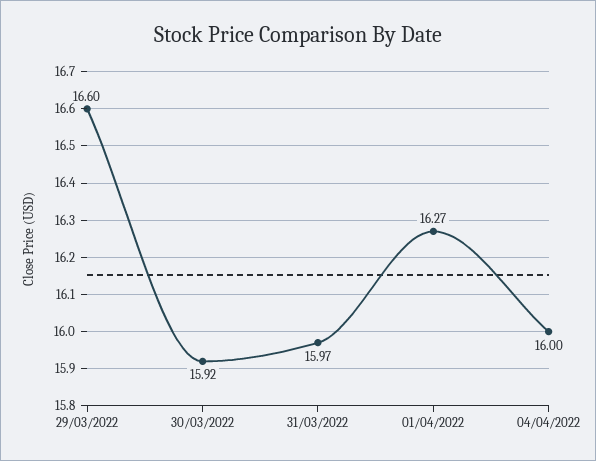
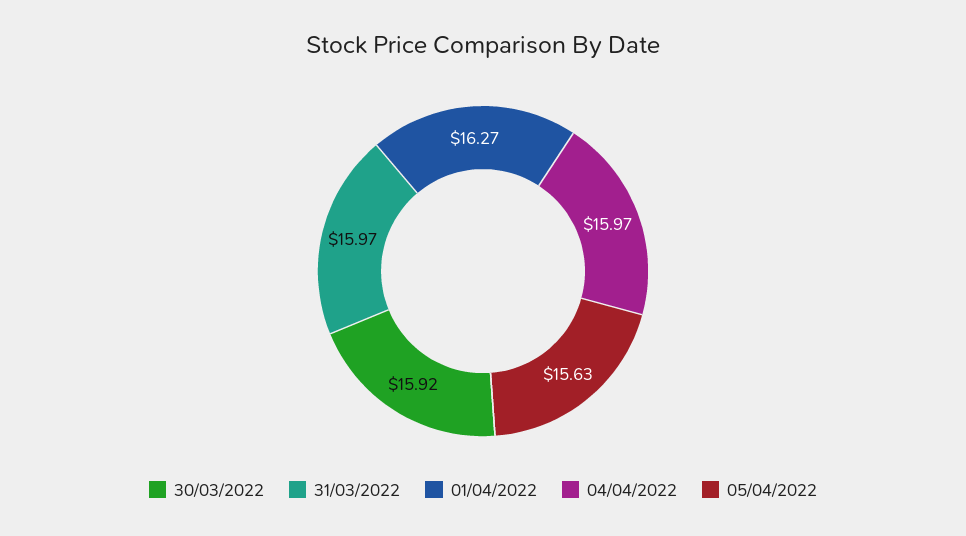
29/03/2022: 16.6 -> none
04/04/2022: 16 -> 15.97
05/04/2022: none -> 15.63

